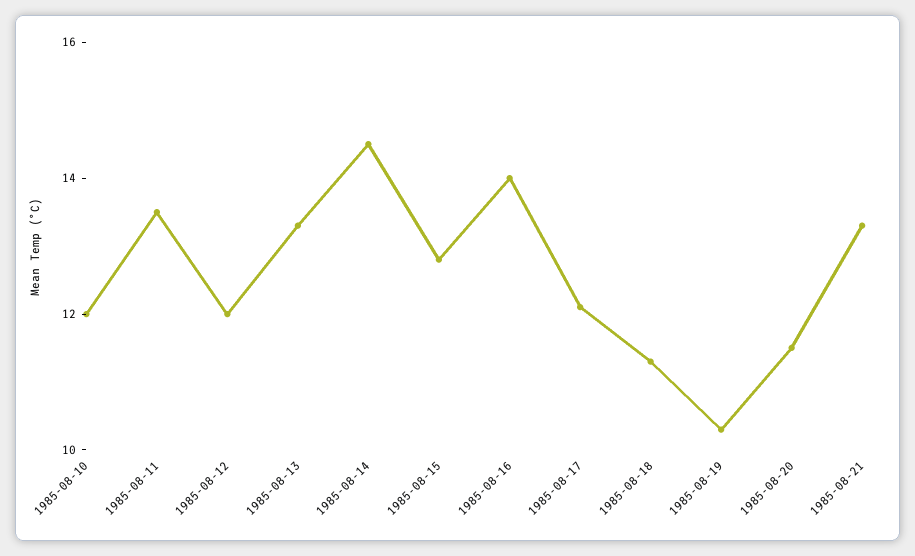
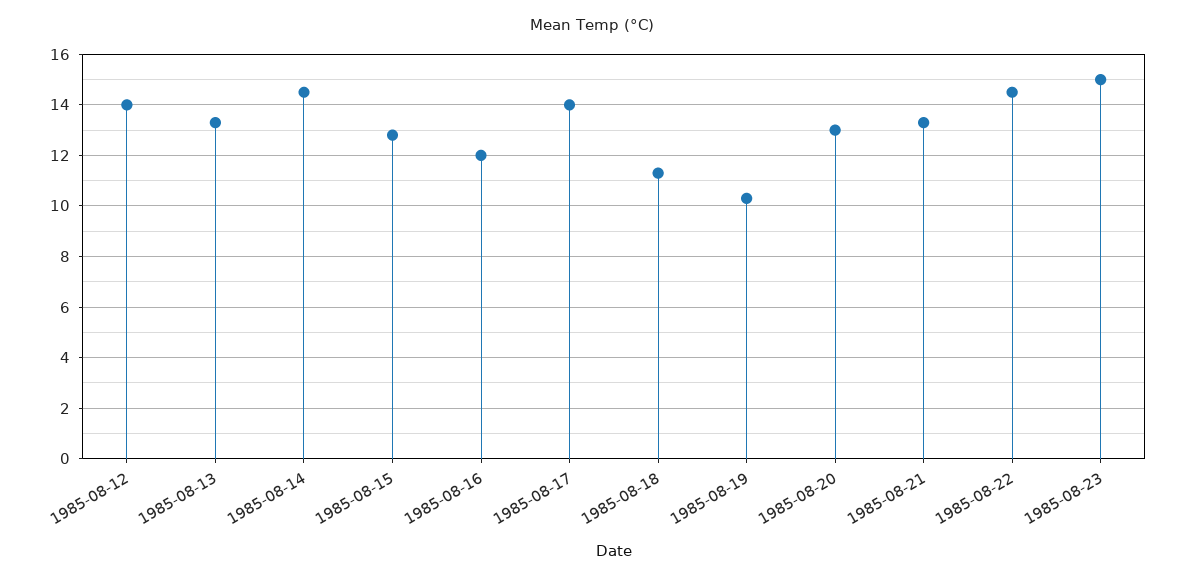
1985-08-10: 12 -> none
1985-08-11: 13.5 -> none
1985-08-12: 12 -> 14
1985-08-16: 14 -> 12
1985-08-17: 12 -> 14
1985-08-20: 11.5 -> 13
1985-08-22: none -> 14.5
1985-08-23: none -> 15

